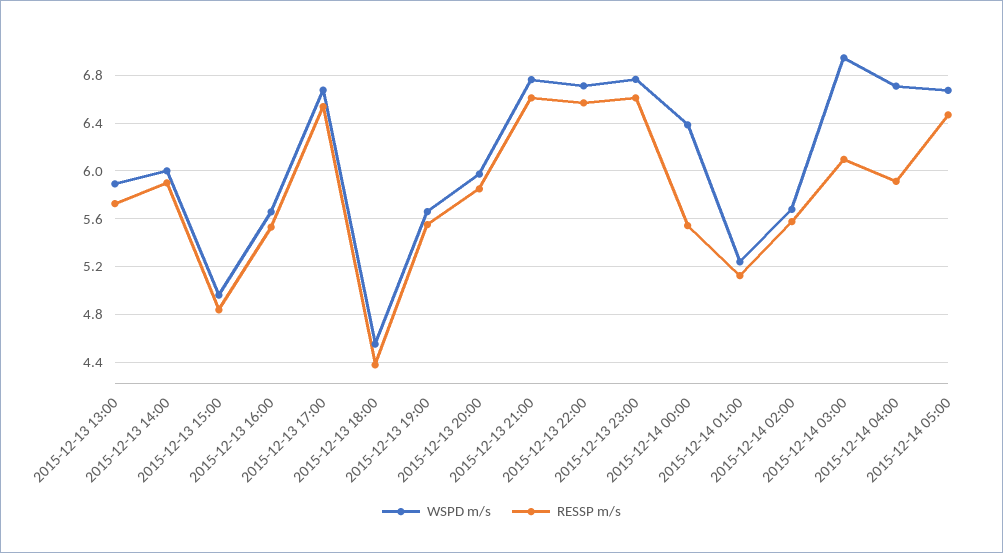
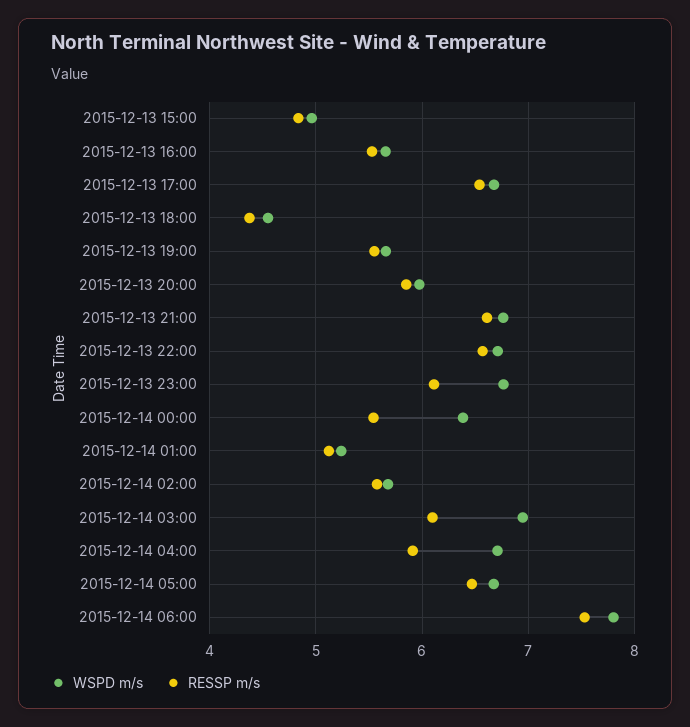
WSPD m/s, 2015-12-13 13:00: 5.9 -> none
RESSP m/s, 2015-12-13 13:00: 5.7 -> none
WSPD m/s, 2015-12-13 14:00: 6 -> none
RESSP m/s, 2015-12-13 14:00: 5.9 -> none
RESSP m/s, 2015-12-13 23:00: 6.6 -> 6.1
WSPD m/s, 2015-12-14 06:00: none -> 7.8
RESSP m/s, 2015-12-14 06:00: none -> 7.5

